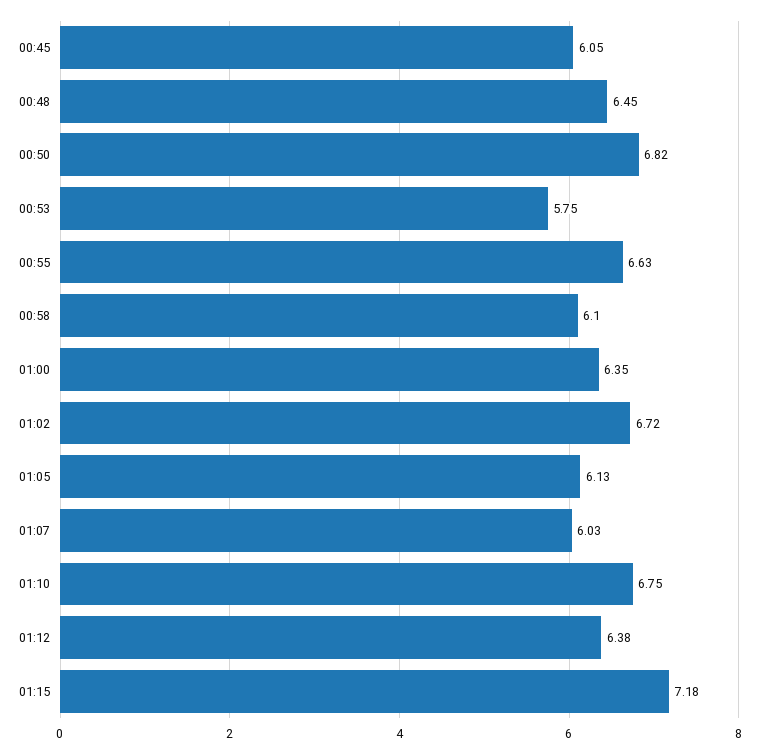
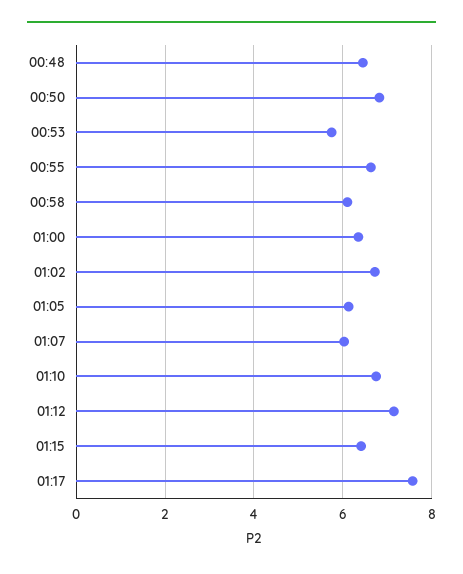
00:45: 6.05 -> none
01:12: 6.38 -> 7.2
01:15: 7.18 -> 6.4
01:17: none -> 7.6

